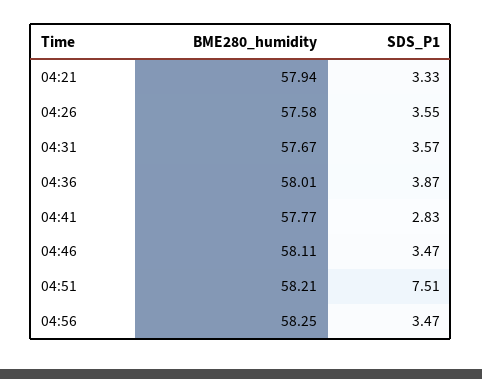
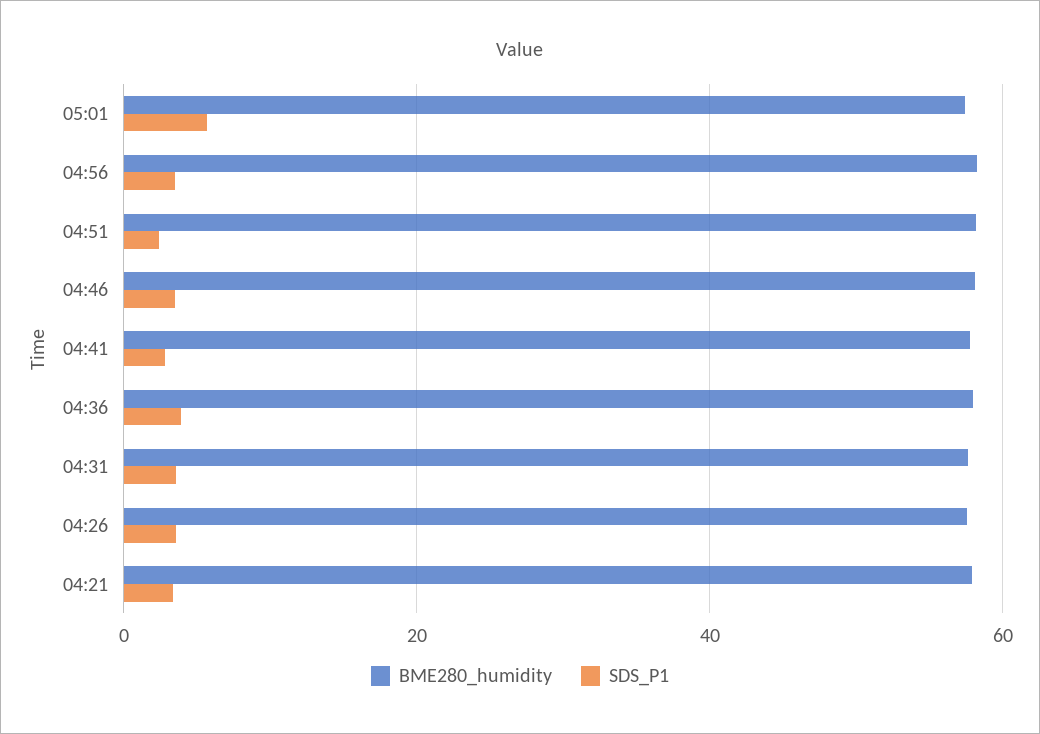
SDS_P1, 04:51: 7.51 -> 2
BME280_humidity, 05:01: none -> 58
SDS_P1, 05:01: none -> 6

